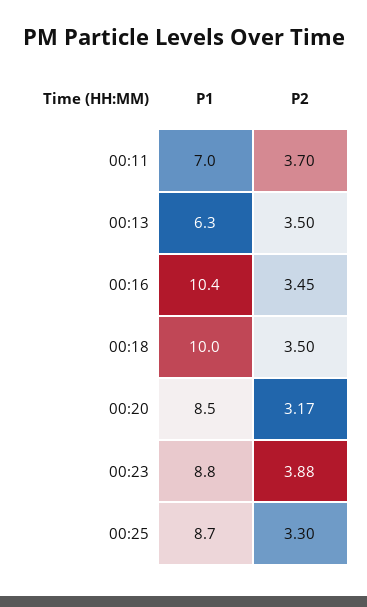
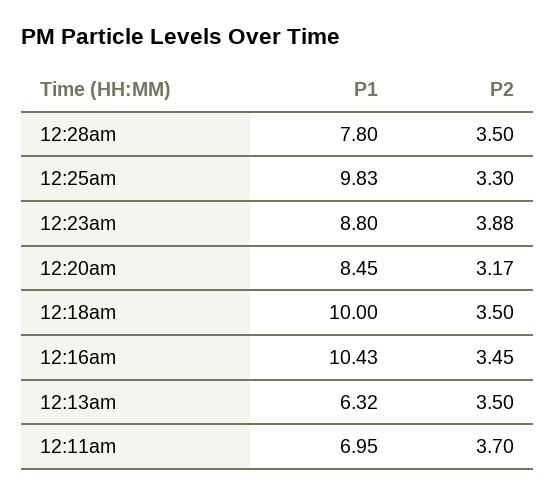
P1, 00:25: 8.7 -> 9.83
P1, 12:28am: none -> 7.8
P2, 12:28am: none -> 3.5

